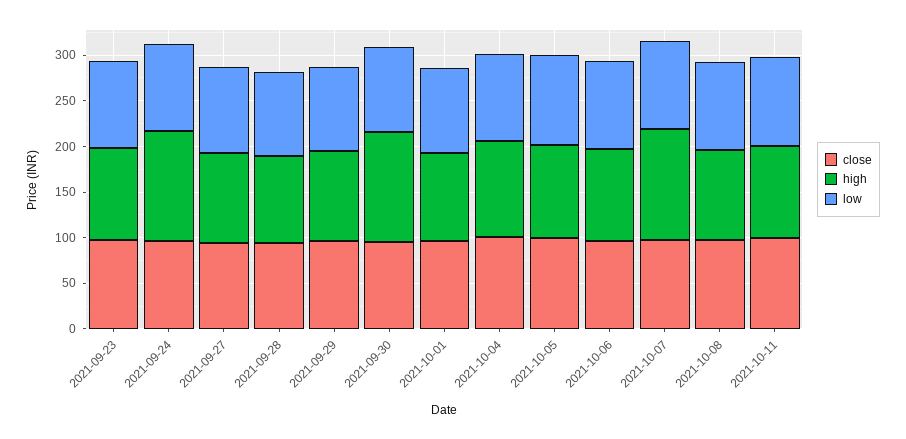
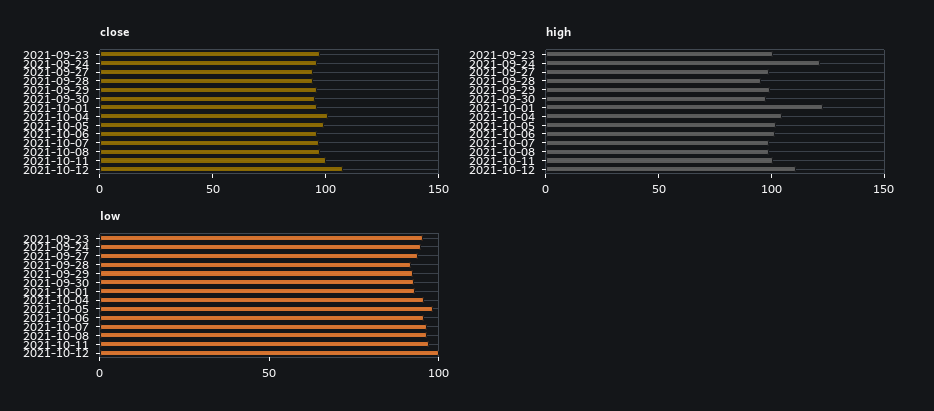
high, 2021-09-30: 120 -> 100
high, 2021-10-01: 100 -> 120
high, 2021-10-07: 120 -> 100
close, 2021-10-12: none -> 110
high, 2021-10-12: none -> 110
low, 2021-10-12: none -> 100

